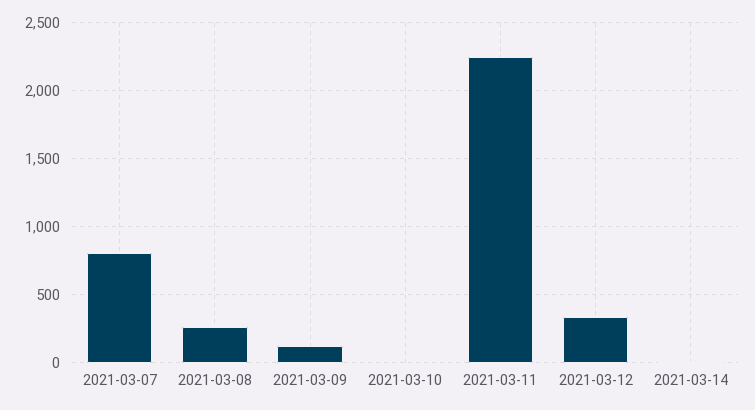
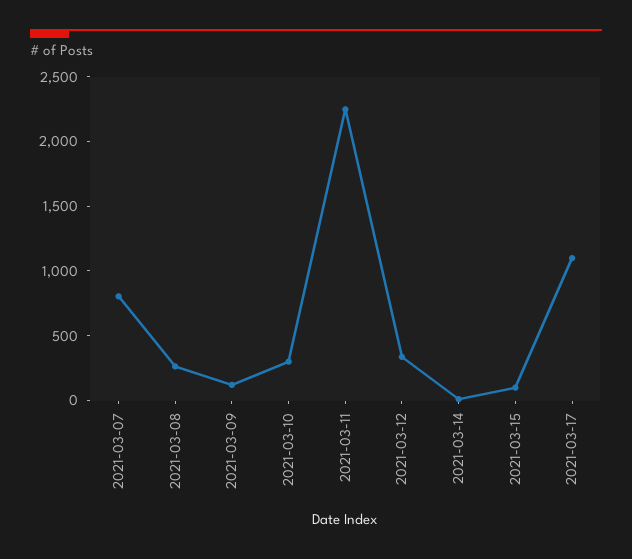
2021-03-10: 0 -> 300
2021-03-15: none -> 100
2021-03-17: none -> 1100

